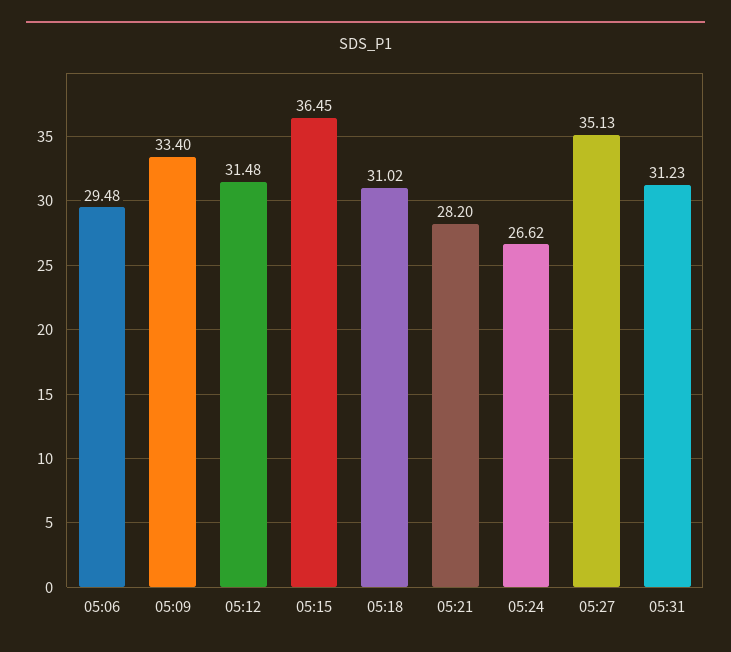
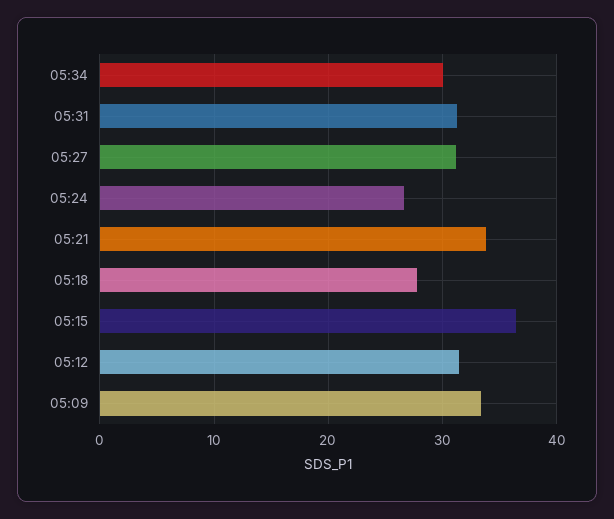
05:06: 29.48 -> none
05:18: 31.02 -> 28
05:21: 28.2 -> 34
05:27: 35.13 -> 31
05:34: none -> 30

